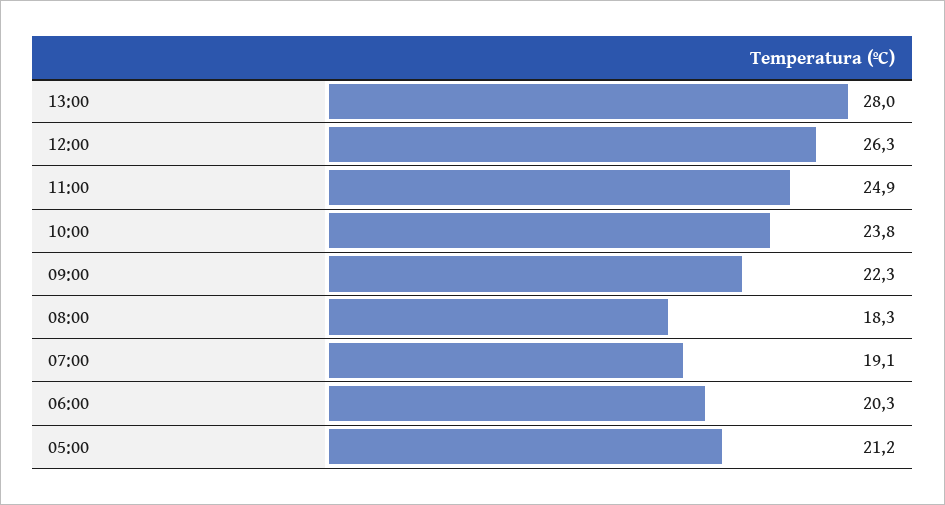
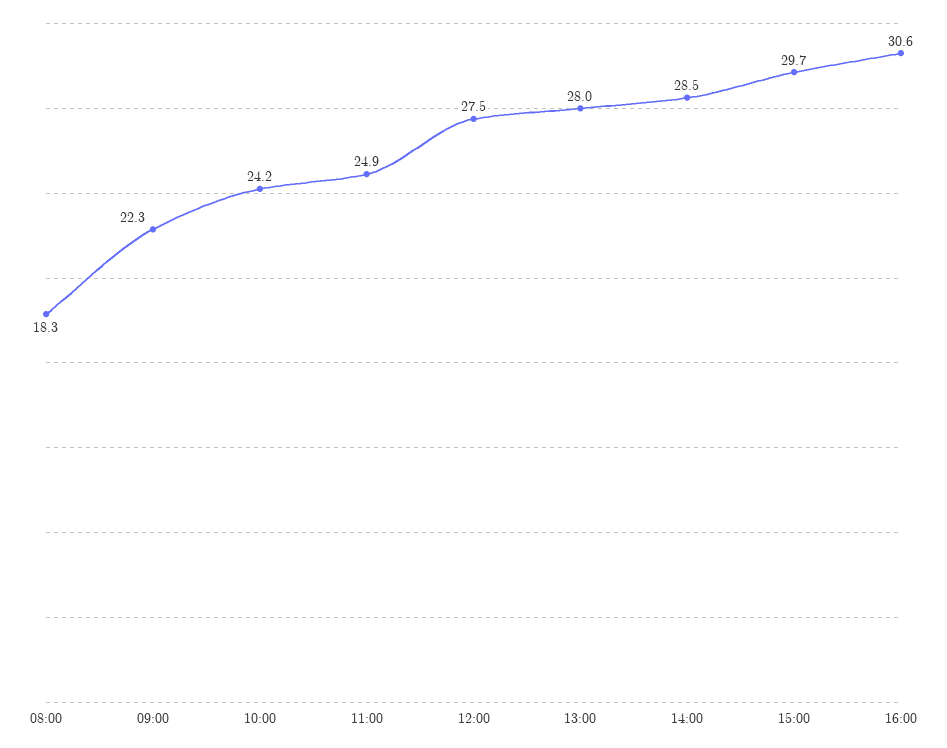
12:00: 26.3 -> 27.5
10:00: 23.8 -> 24.2
07:00: 19.1 -> none
06:00: 20.3 -> none
05:00: 21.2 -> none
14:00: none -> 28.5
15:00: none -> 29.7
16:00: none -> 30.6

